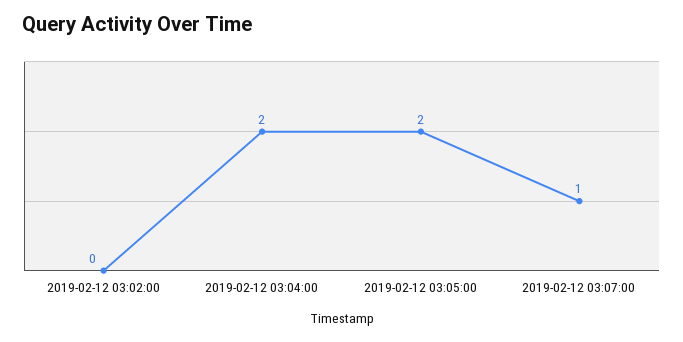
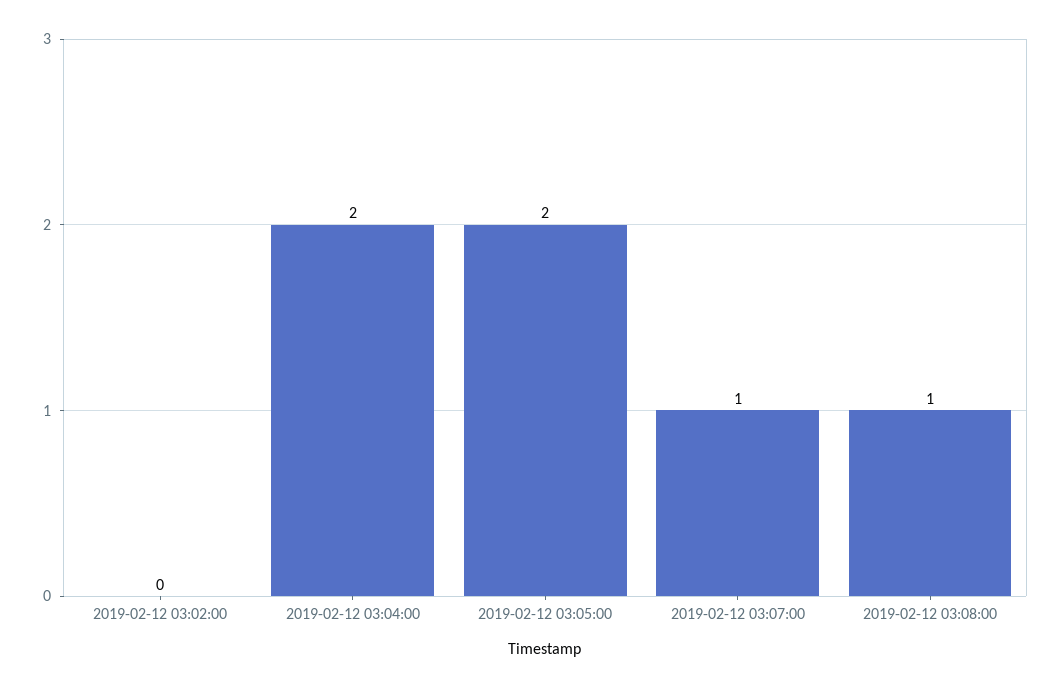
2019-02-12 03:08:00: none -> 1

